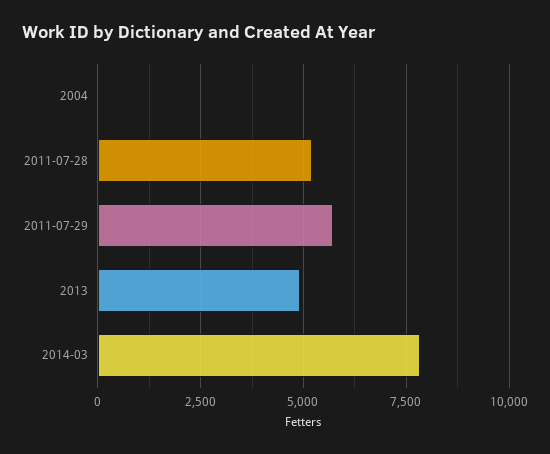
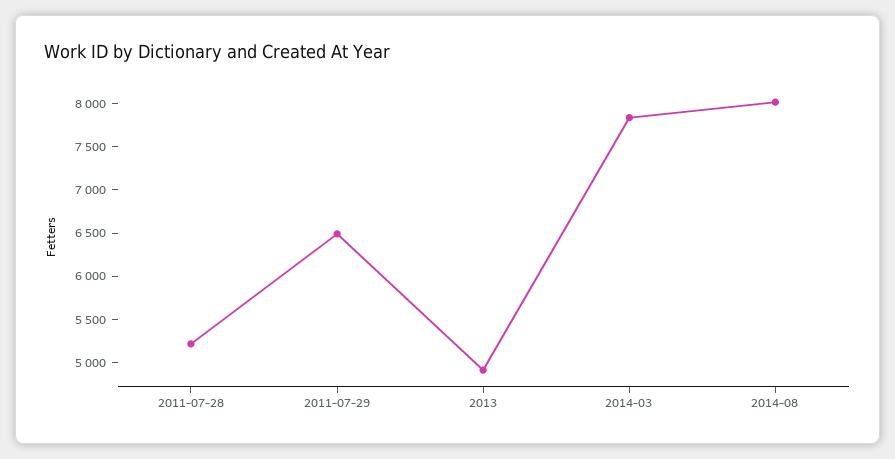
2004: 0 -> none
2011-07-29: 5750 -> 6500
2014-08: none -> 8000

